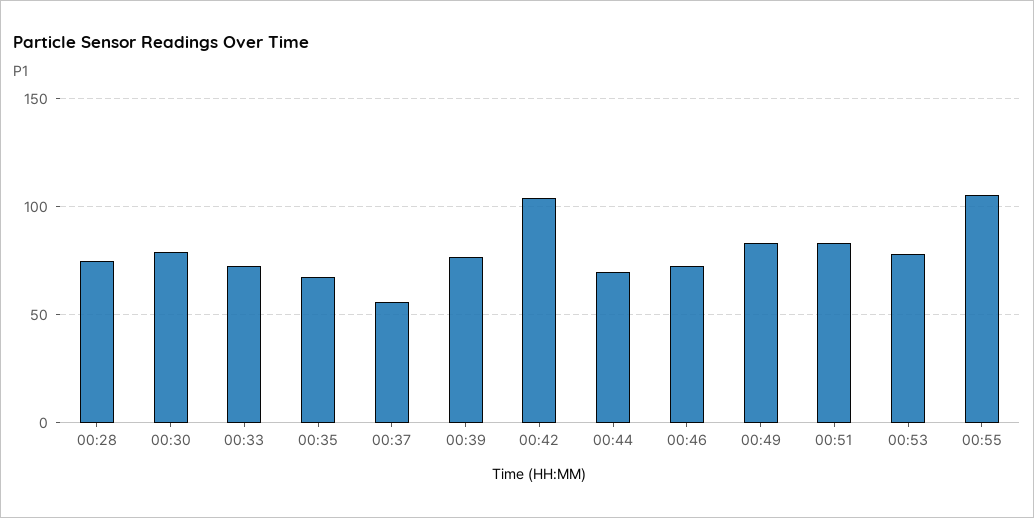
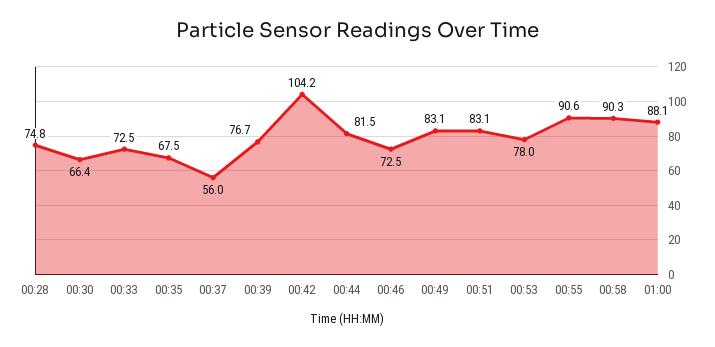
00:30: 80 -> 66.4
00:44: 70 -> 81.5
00:55: 105 -> 90.6
00:58: none -> 90.3
01:00: none -> 88.1

